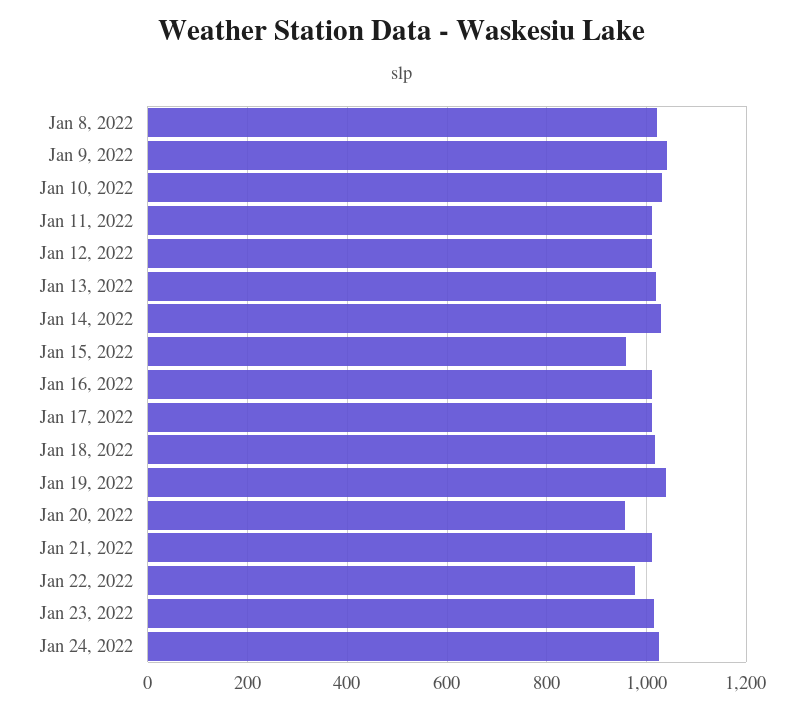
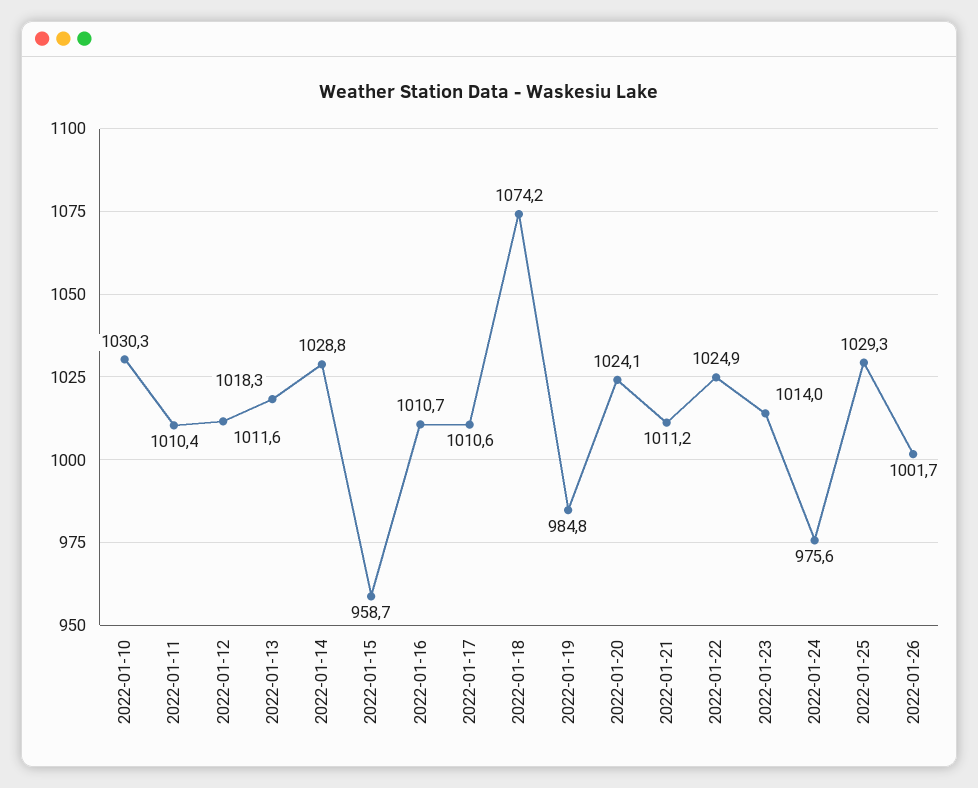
Jan 8, 2022: 1020 -> none
Jan 9, 2022: 1040 -> none
Jan 18, 2022: 1020 -> 1074.2
Jan 19, 2022: 1040 -> 984.8
Jan 20, 2022: 960 -> 1024.1
Jan 22, 2022: 980 -> 1024.9
Jan 24, 2022: 1020 -> 975.6
2022-01-25: none -> 1029.3
2022-01-26: none -> 1001.7

